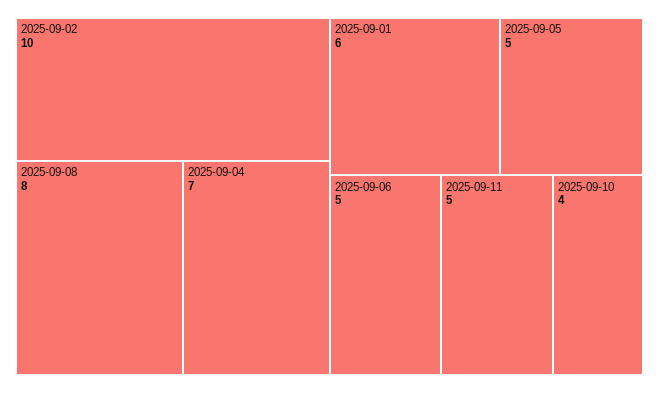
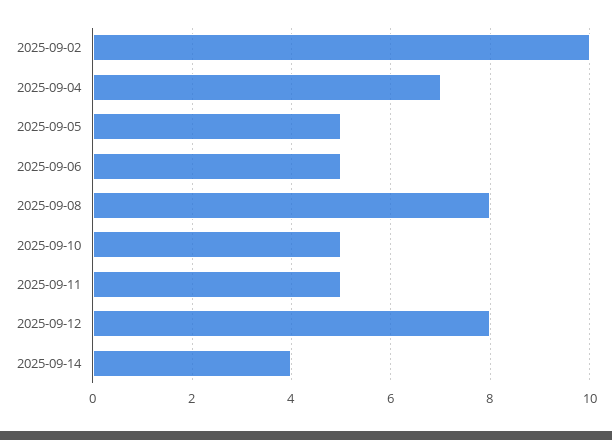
2025-09-01: 6 -> none
2025-09-10: 4 -> 5
2025-09-12: none -> 8
2025-09-14: none -> 4

